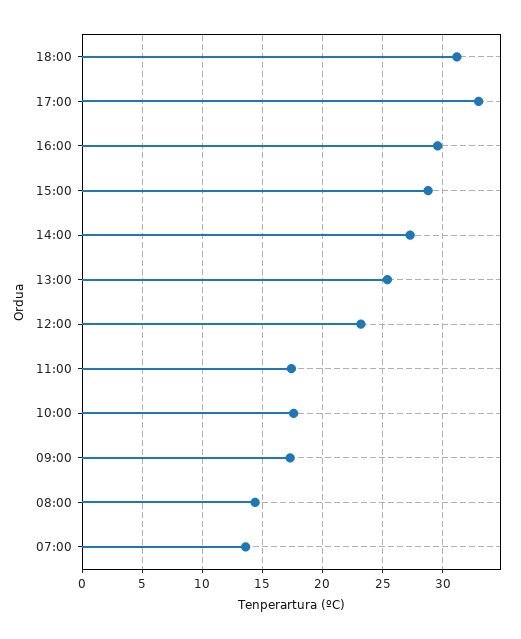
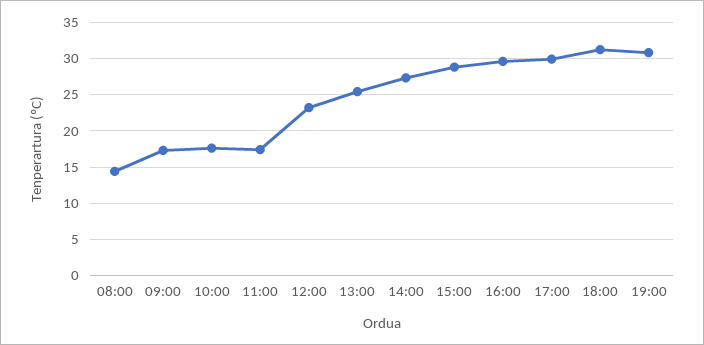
17:00: 33 -> 30
07:00: 13.5 -> none
19:00: none -> 31

